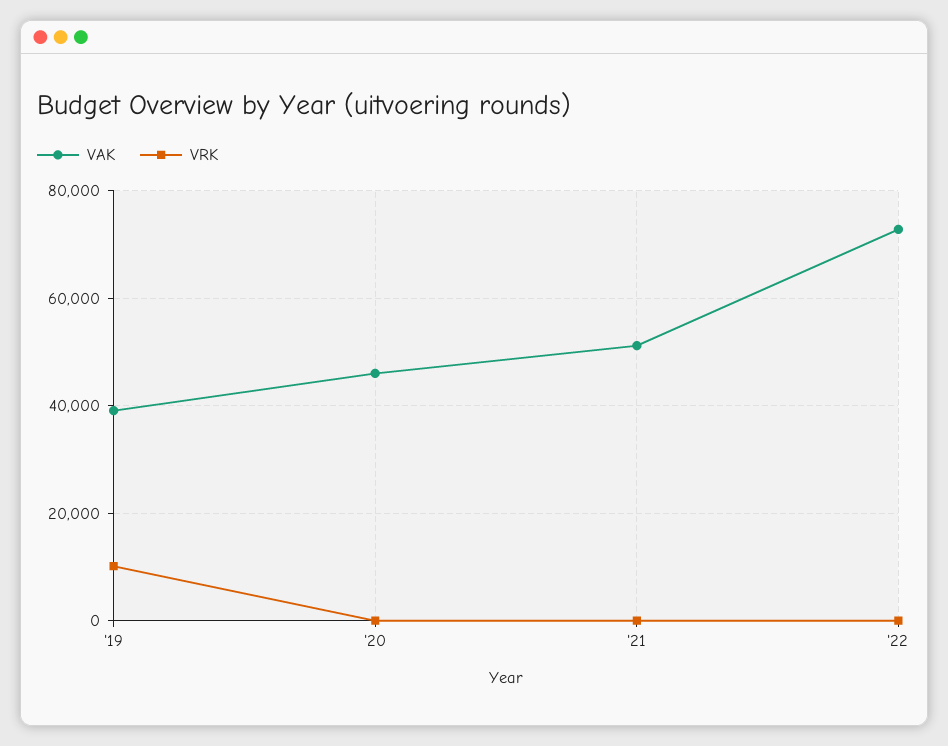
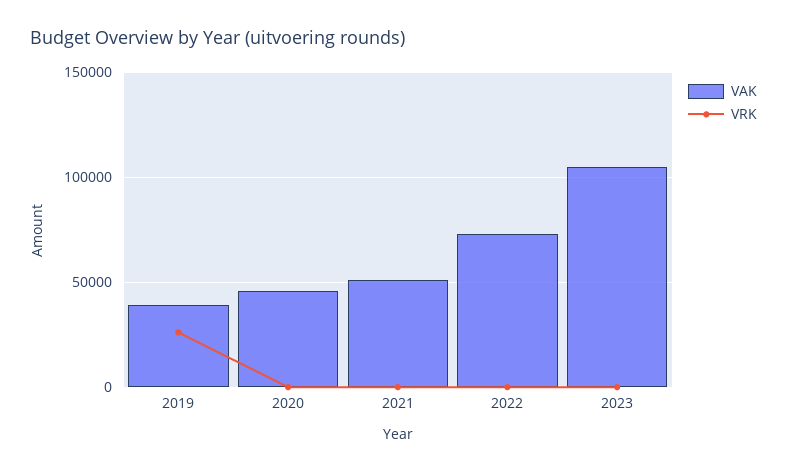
VRK, '19: 10000 -> 25000
VAK, 2023: none -> 105000
VRK, 2023: none -> 0

